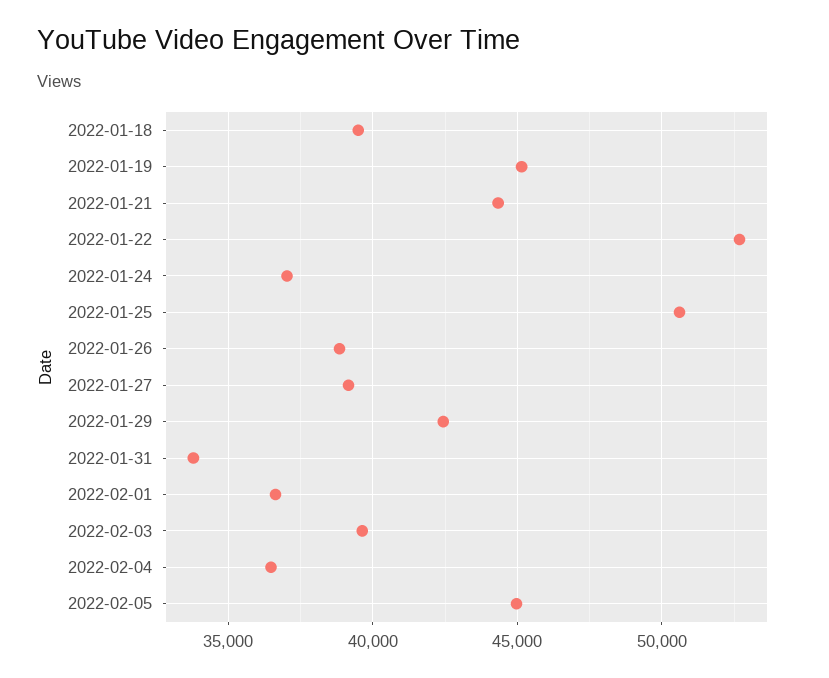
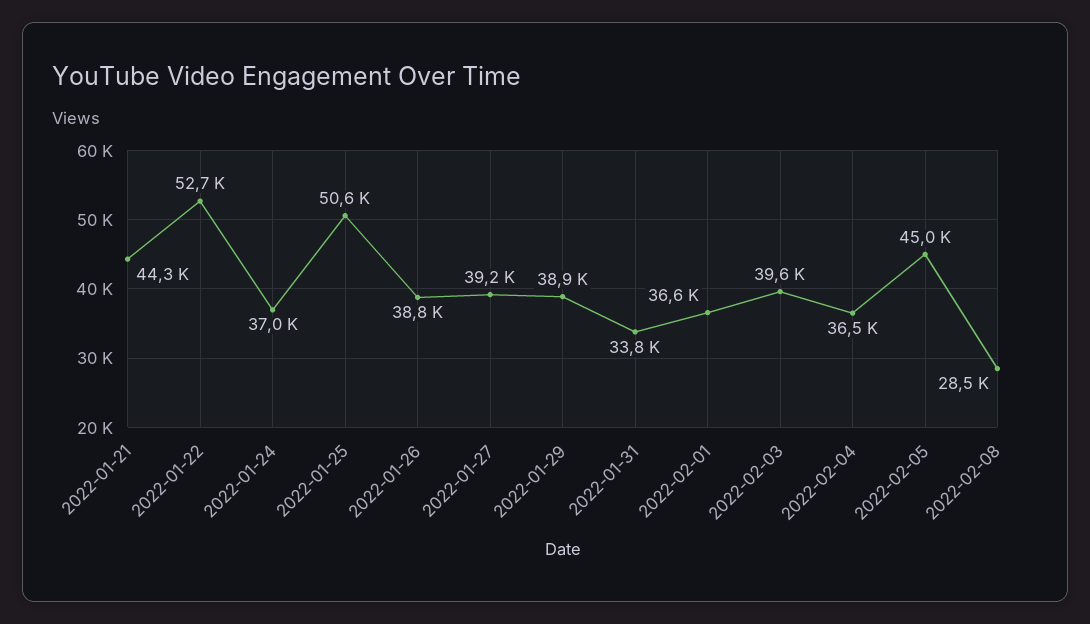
2022-01-18: 39500 -> none
2022-01-19: 45000 -> none
2022-01-29: 42500 -> 38900
2022-02-08: none -> 28500

